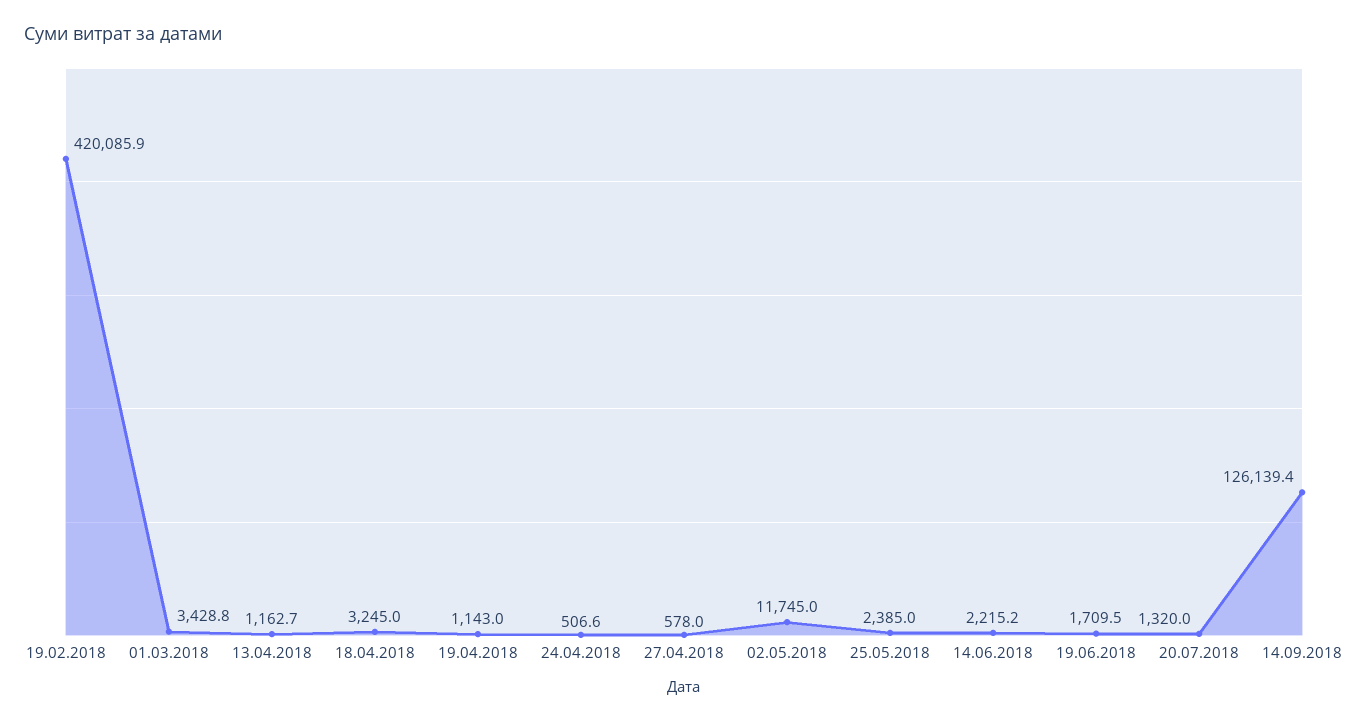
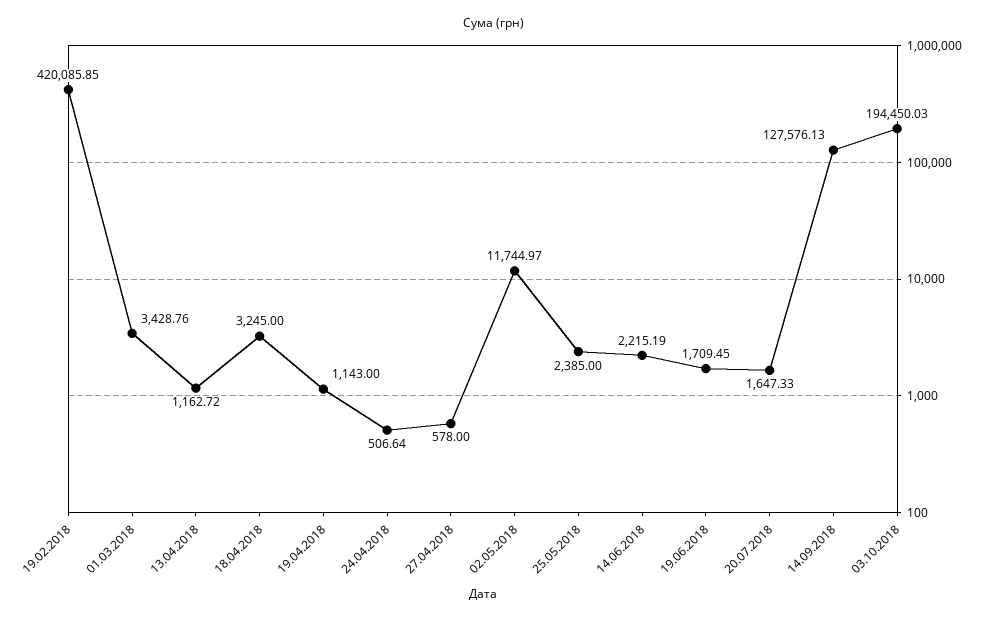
20.07.2018: 1320 -> 1647.33
14.09.2018: 126139.4 -> 127576.13
03.10.2018: none -> 194450.03

